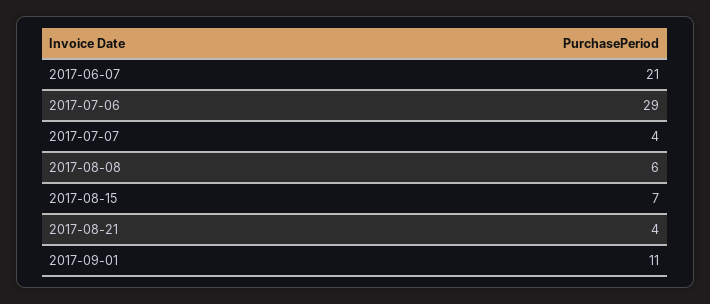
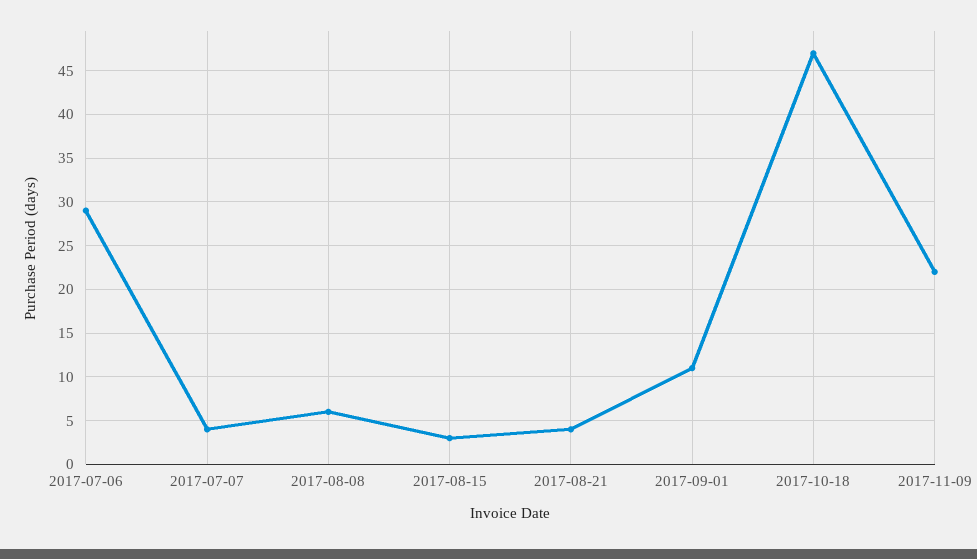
2017-06-07: 21 -> none
2017-08-15: 7 -> 3
2017-10-18: none -> 47
2017-11-09: none -> 22

